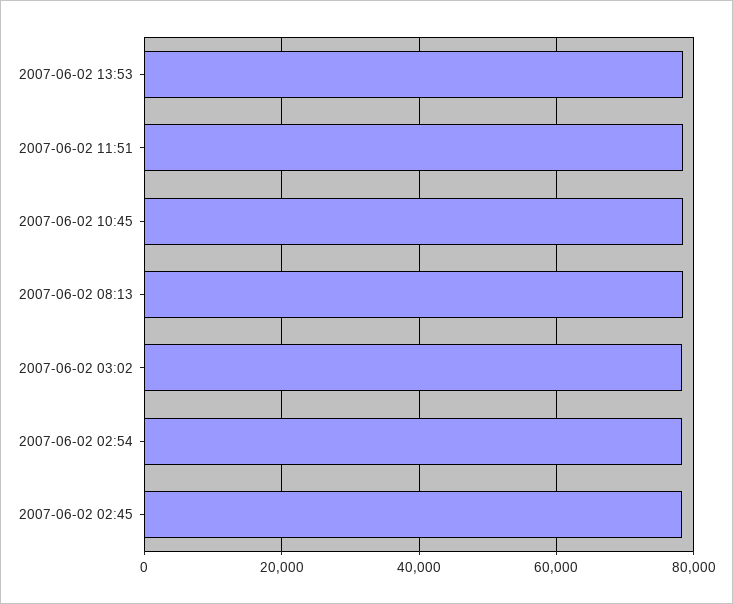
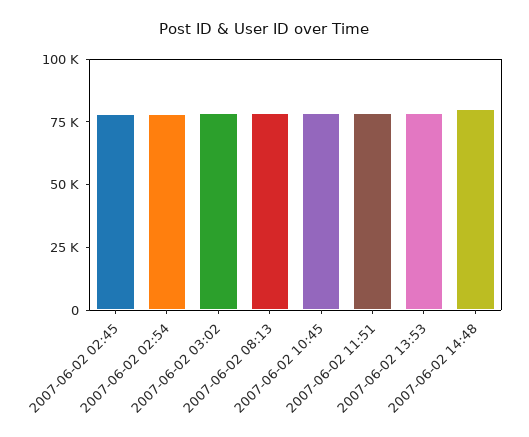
2007-06-02 14:48: none -> 80000

